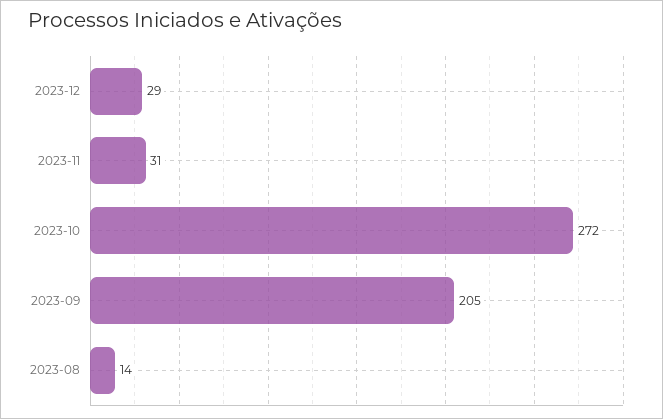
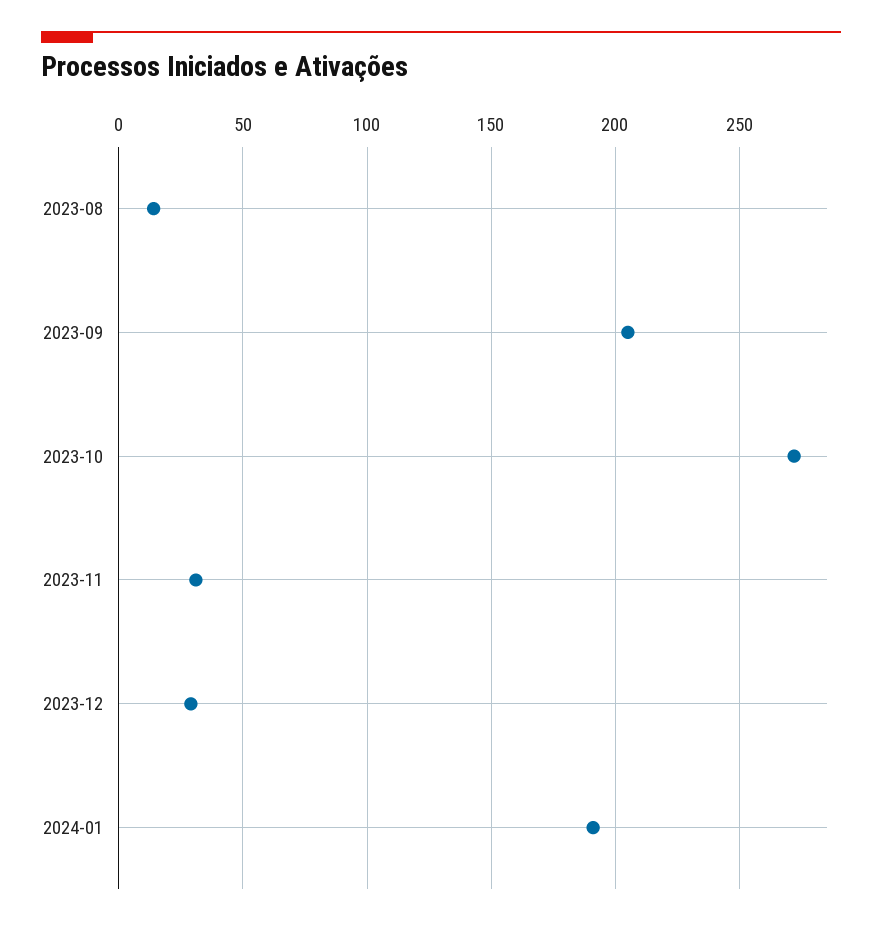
2024-01: none -> 190

